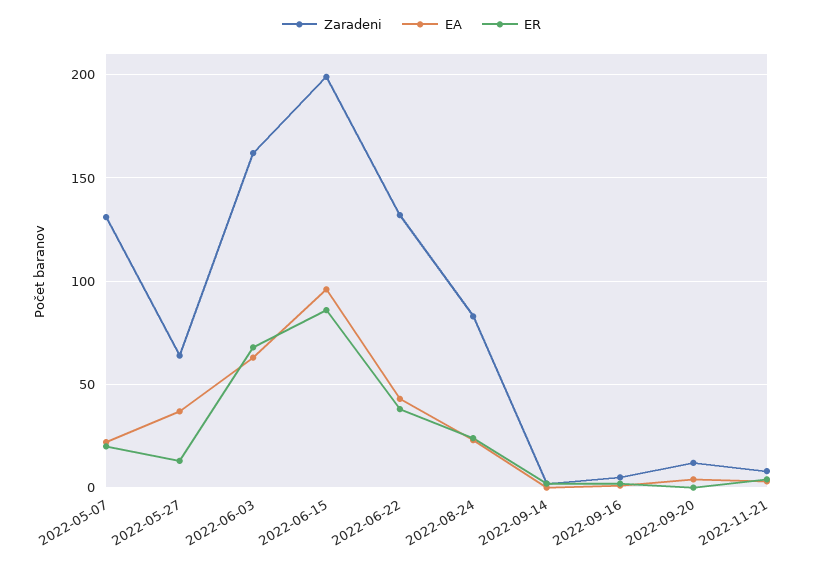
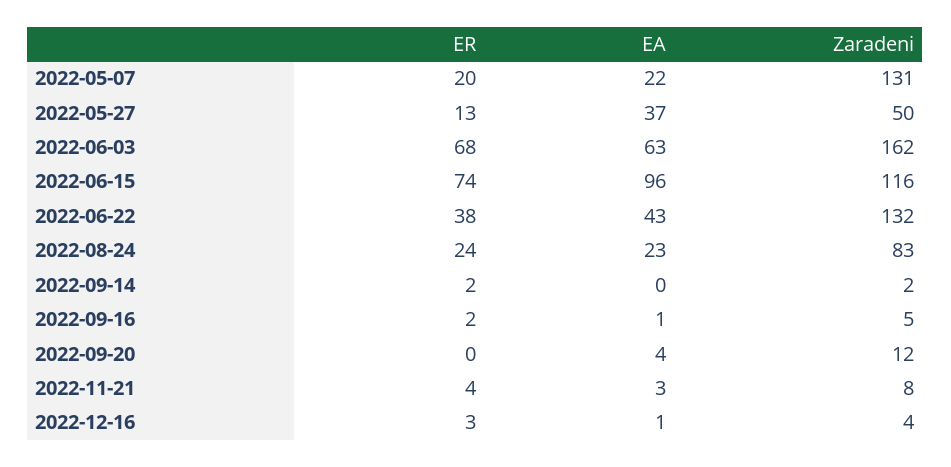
Zaradeni, 2022-05-27: 65 -> 50
Zaradeni, 2022-06-15: 200 -> 116
ER, 2022-06-15: 85 -> 74
ER, 2022-12-16: none -> 3
EA, 2022-12-16: none -> 1
Zaradeni, 2022-12-16: none -> 4

